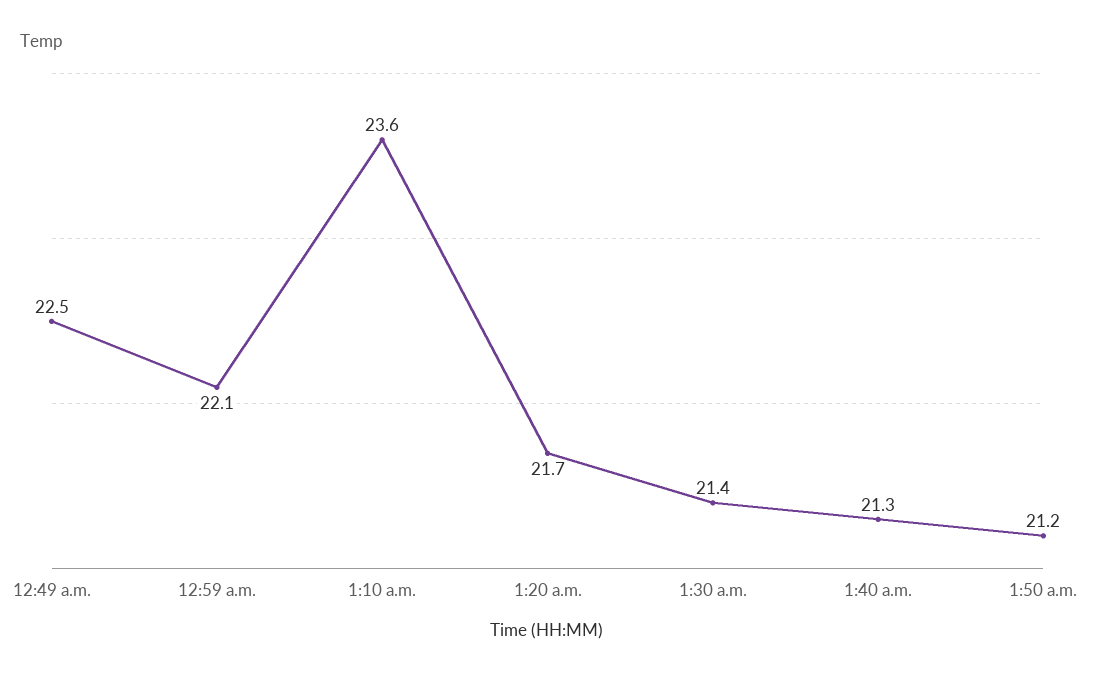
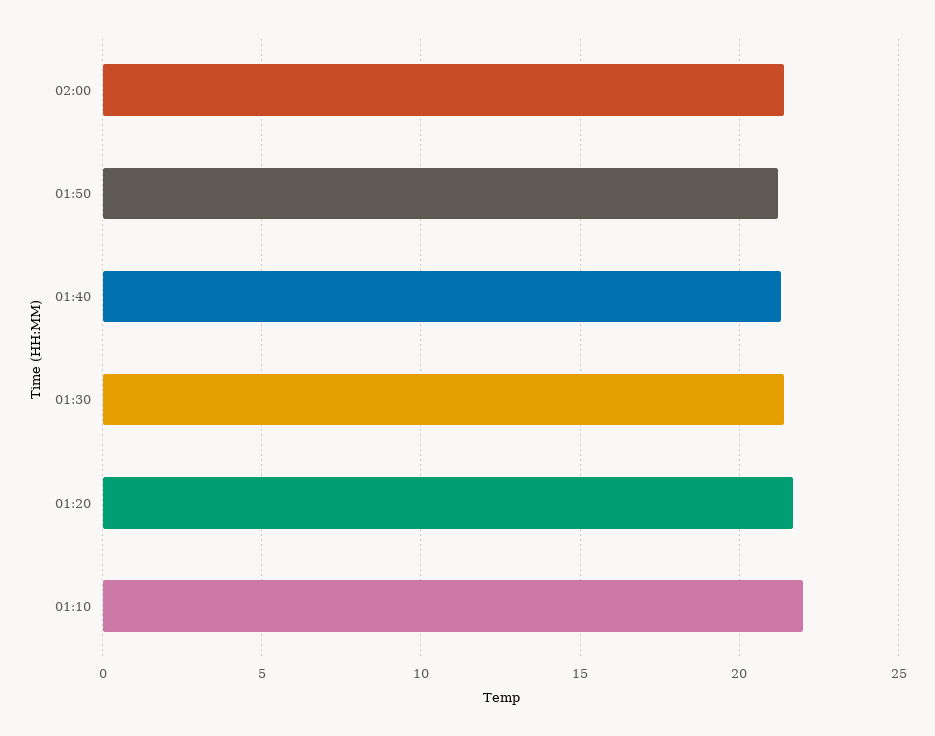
12:49 a.m.: 22.5 -> none
12:59 a.m.: 22.1 -> none
1:10 a.m.: 23.6 -> 22
02:00: none -> 21.5

